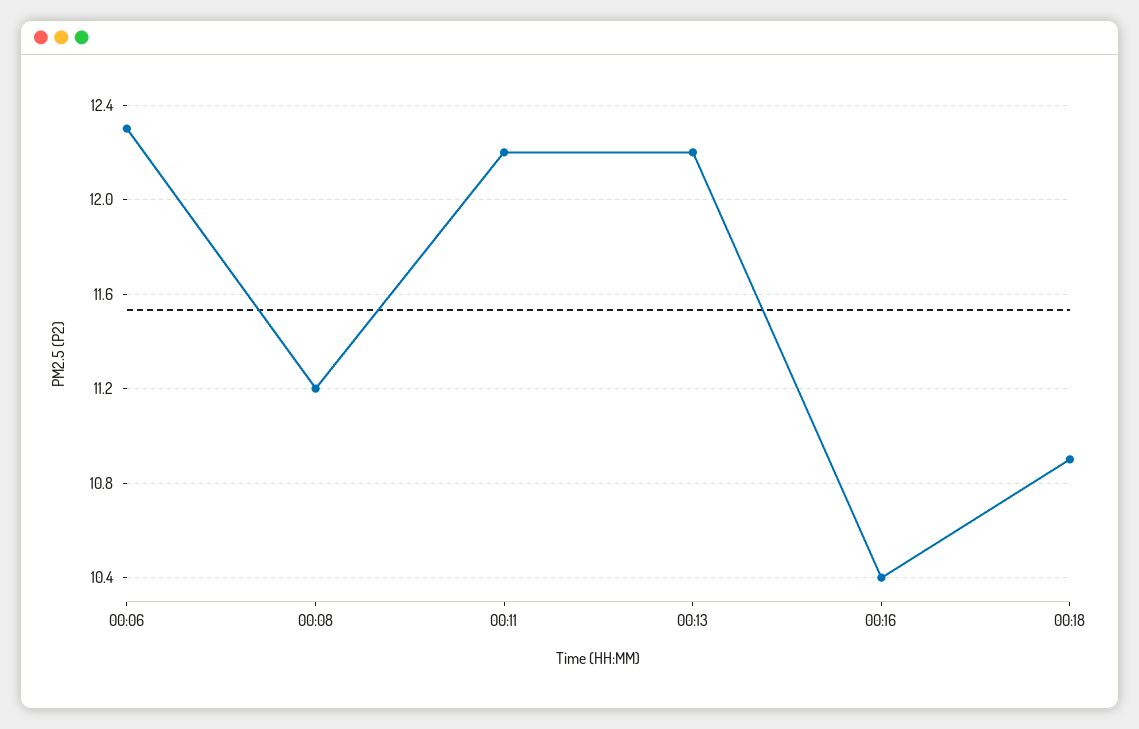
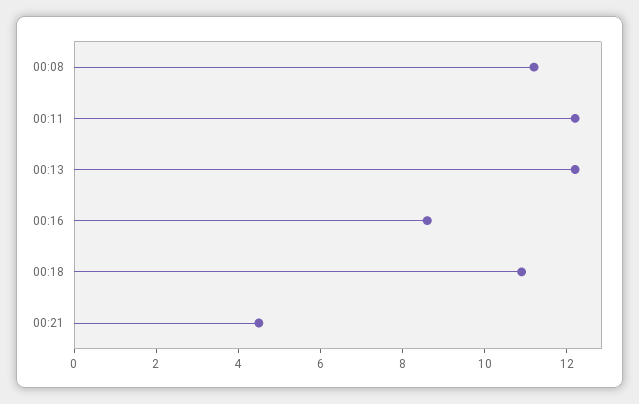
00:06: 12.3 -> none
00:16: 10.4 -> 8.5
00:21: none -> 4.5

